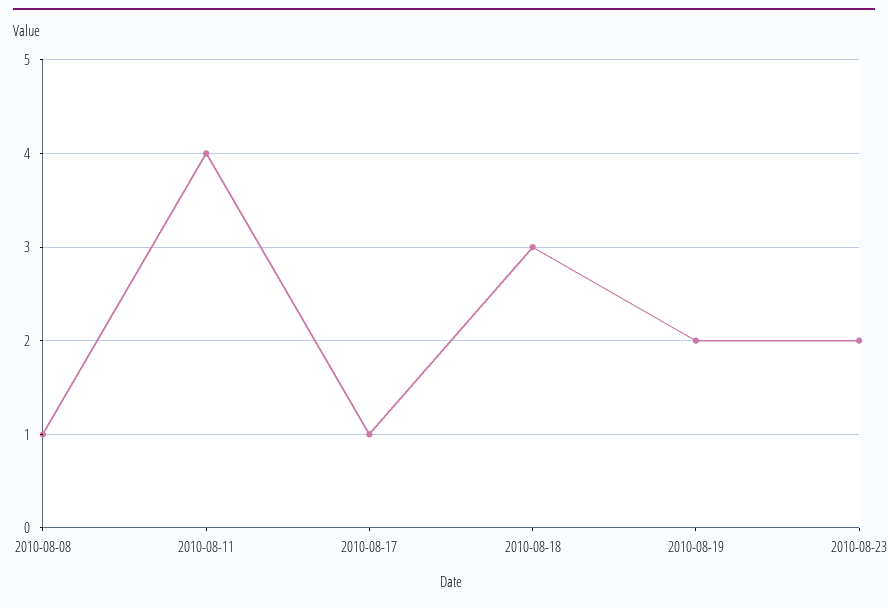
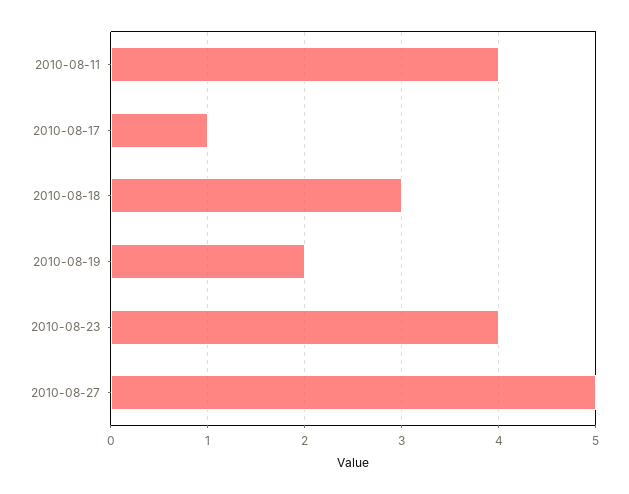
2010-08-08: 1 -> none
2010-08-23: 2 -> 4
2010-08-27: none -> 5

